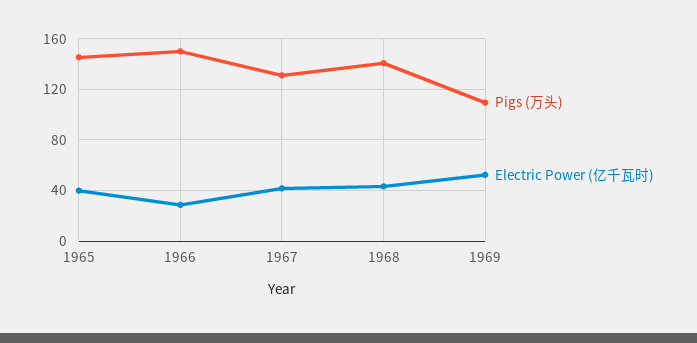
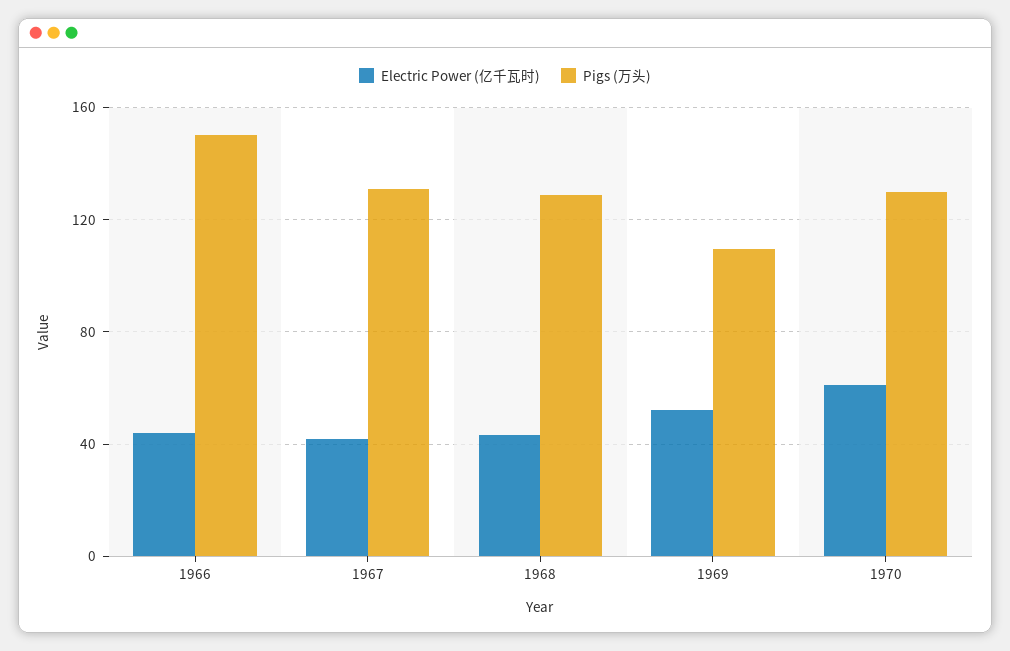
Pigs (万头), 1965: 145 -> none
Electric Power (亿千瓦时), 1965: 40 -> none
Electric Power (亿千瓦时), 1966: 30 -> 45
Pigs (万头), 1968: 140 -> 130
Electric Power (亿千瓦时), 1970: none -> 60
Pigs (万头), 1970: none -> 130

